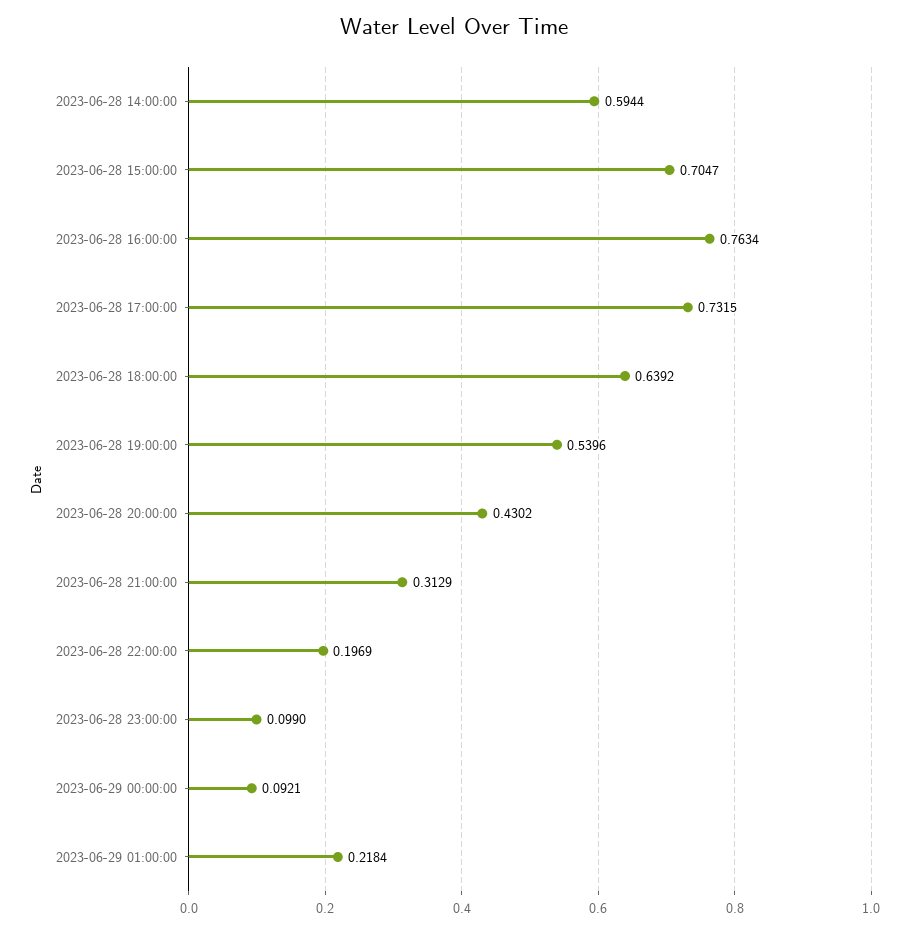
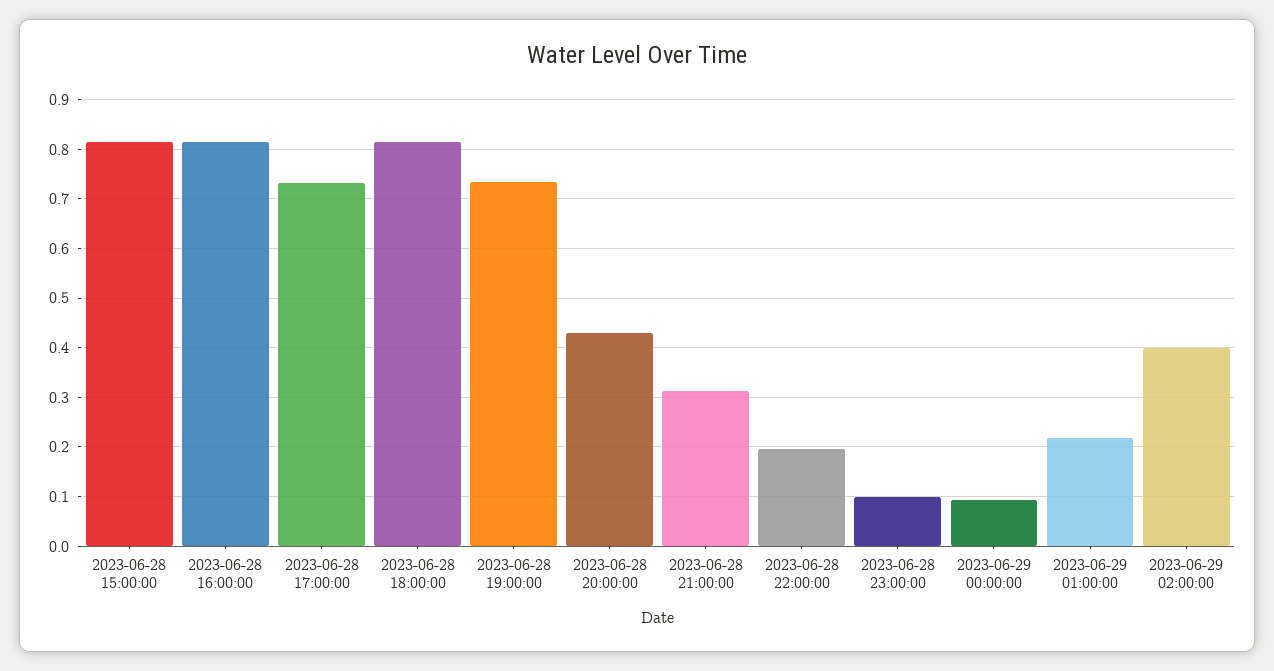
2023-06-28 14:00:00: 0.5944 -> none
2023-06-28 15:00:00: 0.7047 -> 0.82
2023-06-28 16:00:00: 0.7634 -> 0.82
2023-06-28 18:00:00: 0.6392 -> 0.82
2023-06-28 19:00:00: 0.5396 -> 0.74
2023-06-29 02:00:00: none -> 0.4

